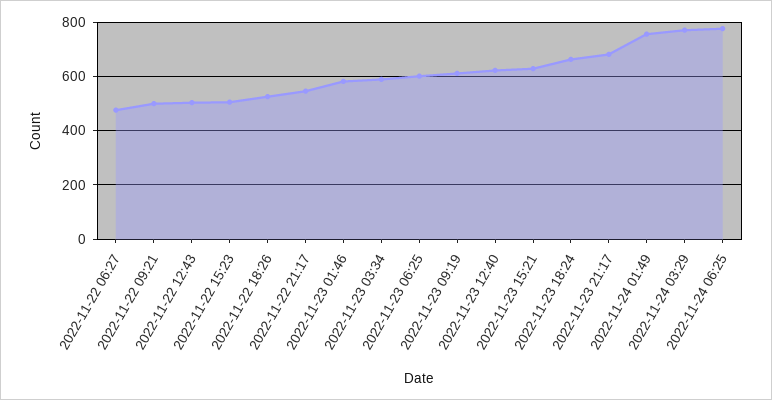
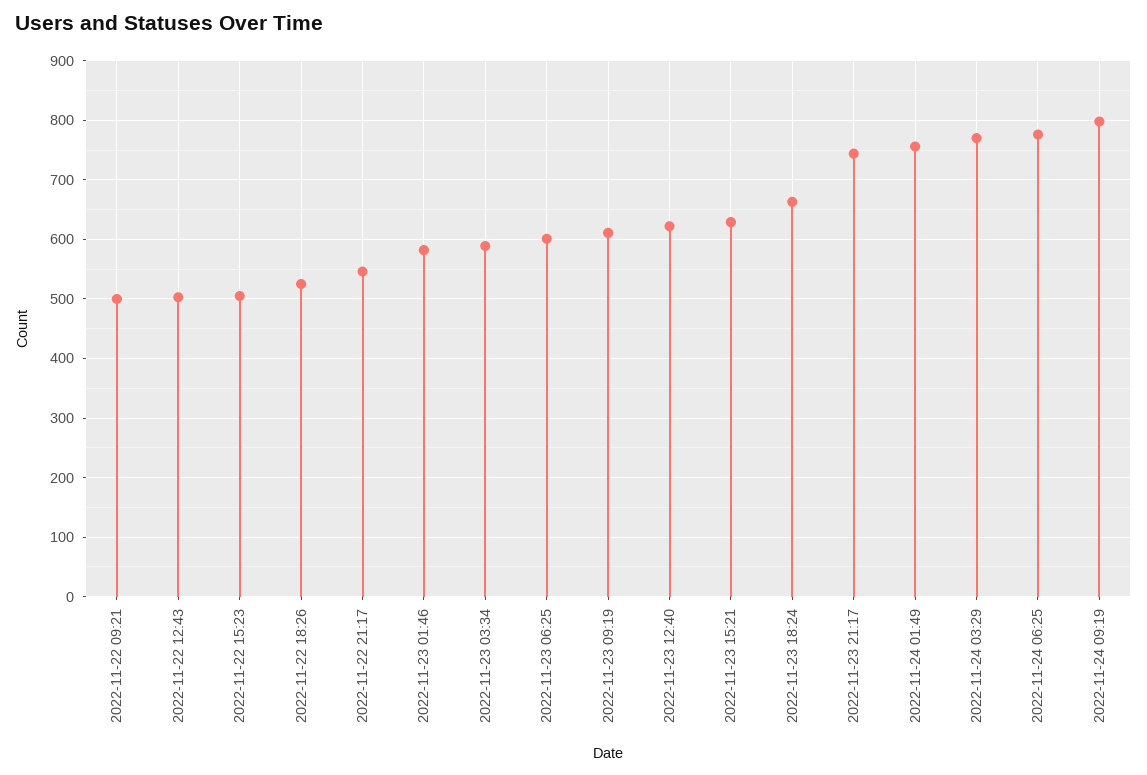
2022-11-22 06:27: 475 -> none
2022-11-23 21:17: 675 -> 740
2022-11-24 09:19: none -> 800

